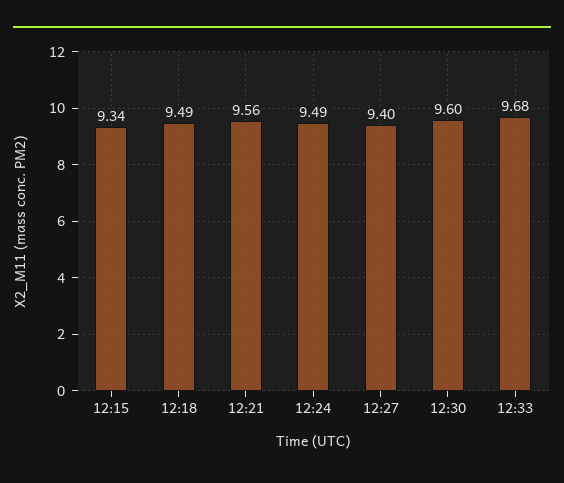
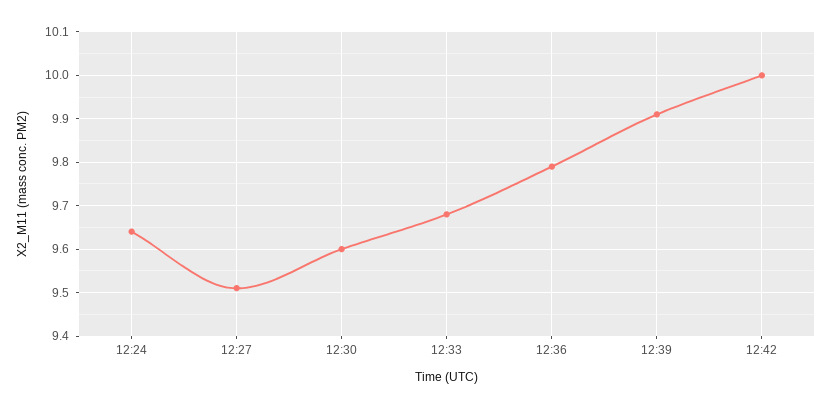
12:15: 9.34 -> none
12:18: 9.49 -> none
12:21: 9.56 -> none
12:24: 9.49 -> 9.65
12:27: 9.4 -> 9.5
12:36: none -> 9.8
12:39: none -> 9.9
12:42: none -> 10

